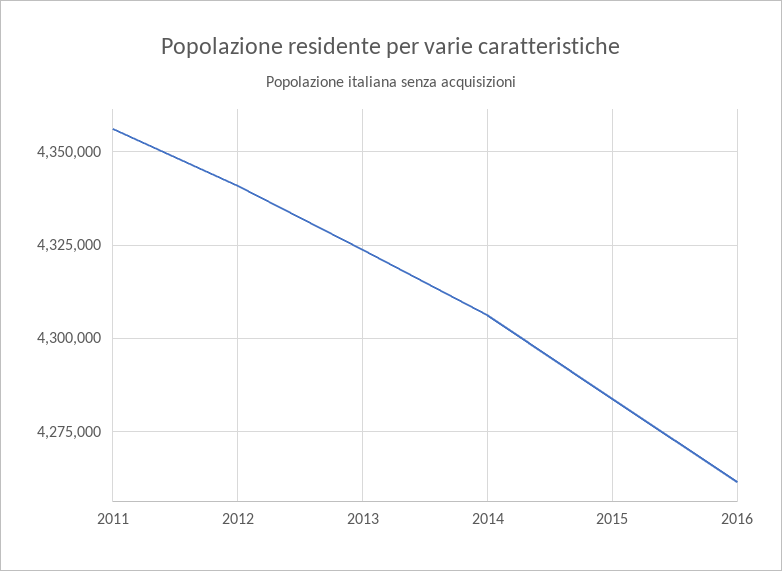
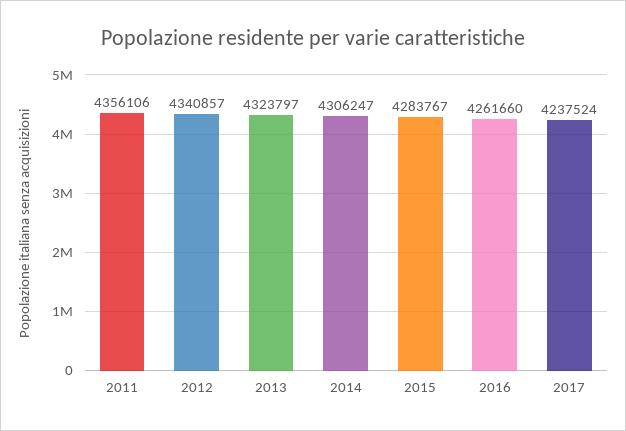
2017: none -> 4237524

